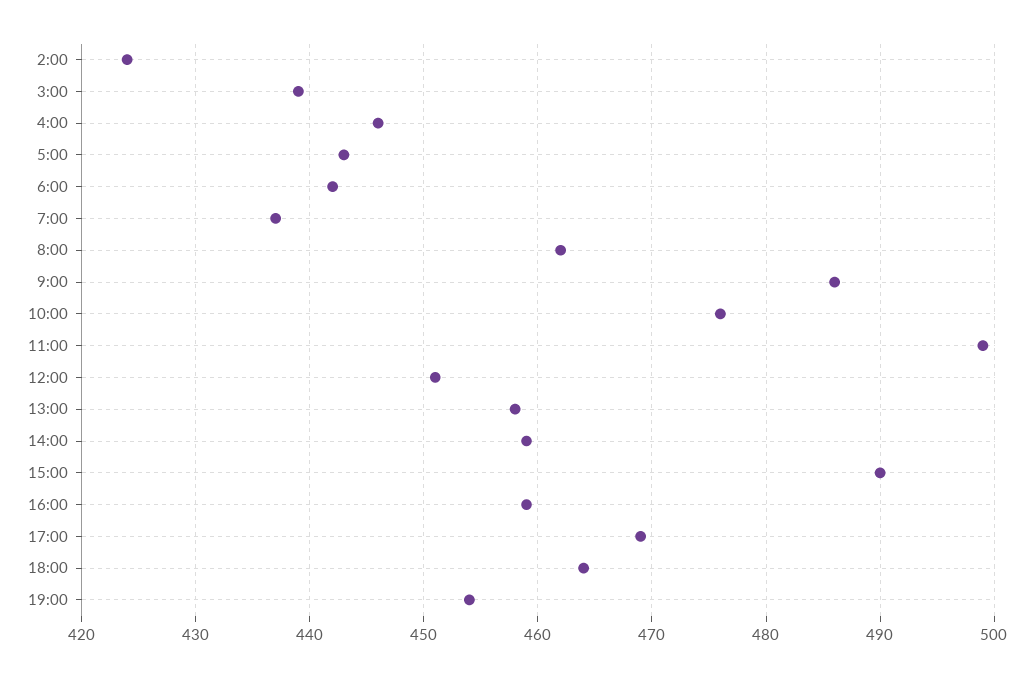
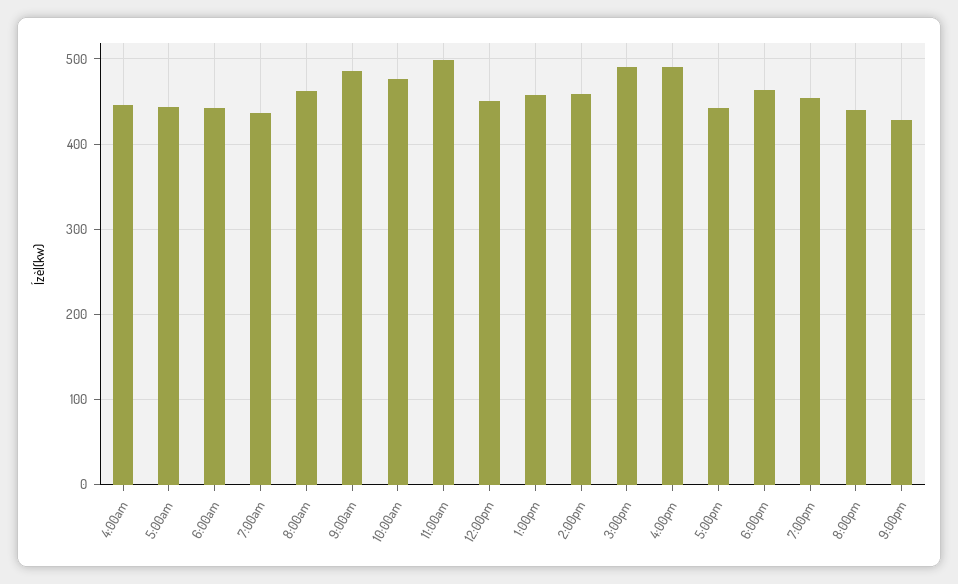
2:00: 424 -> none
3:00: 439 -> none
16:00: 459 -> 490
17:00: 469 -> 440
8:00pm: none -> 440
9:00pm: none -> 430

